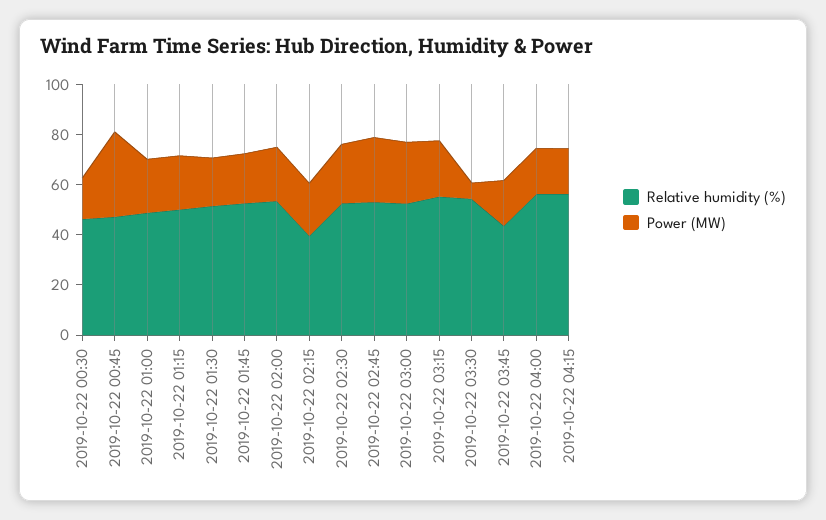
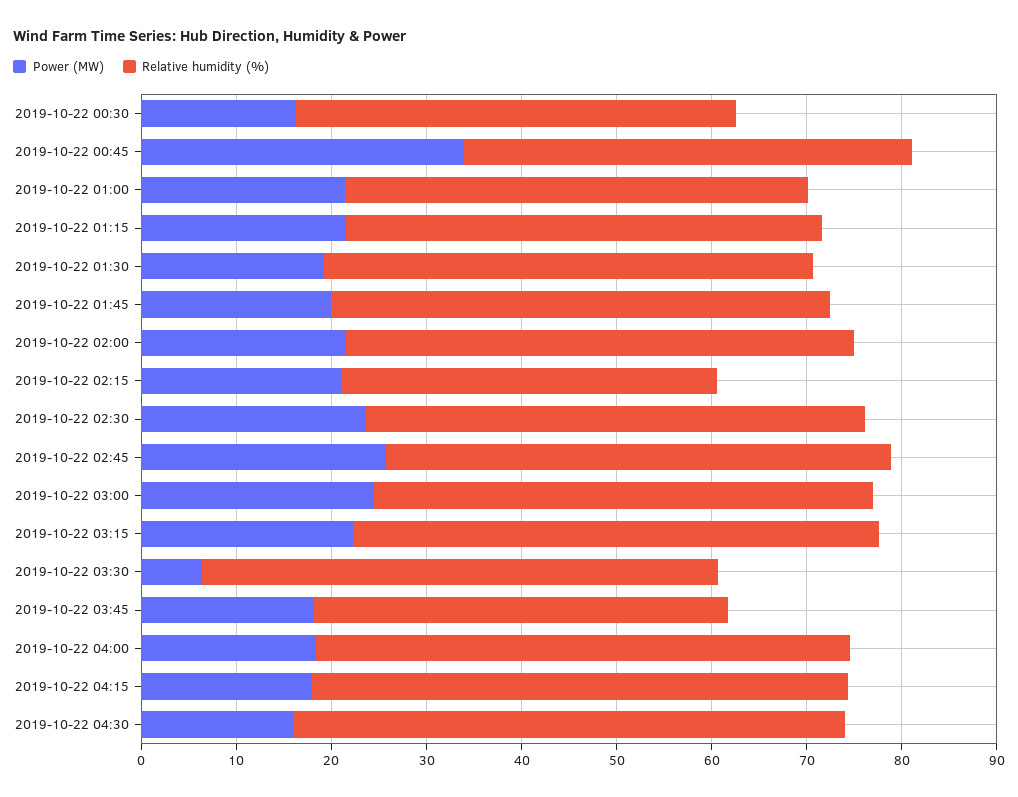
Power (MW), 2019-10-22 04:30: none -> 16
Relative humidity (%), 2019-10-22 04:30: none -> 58

